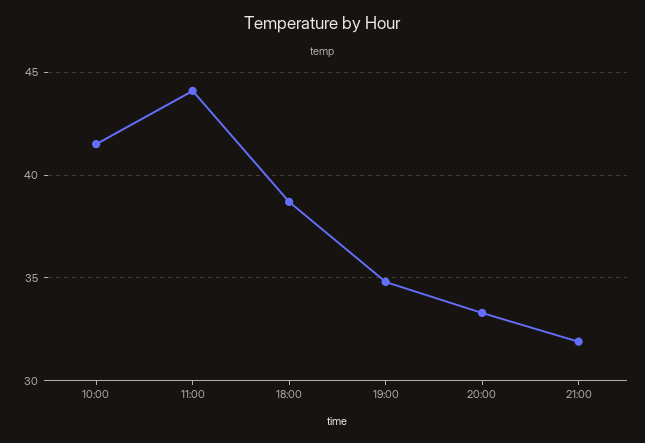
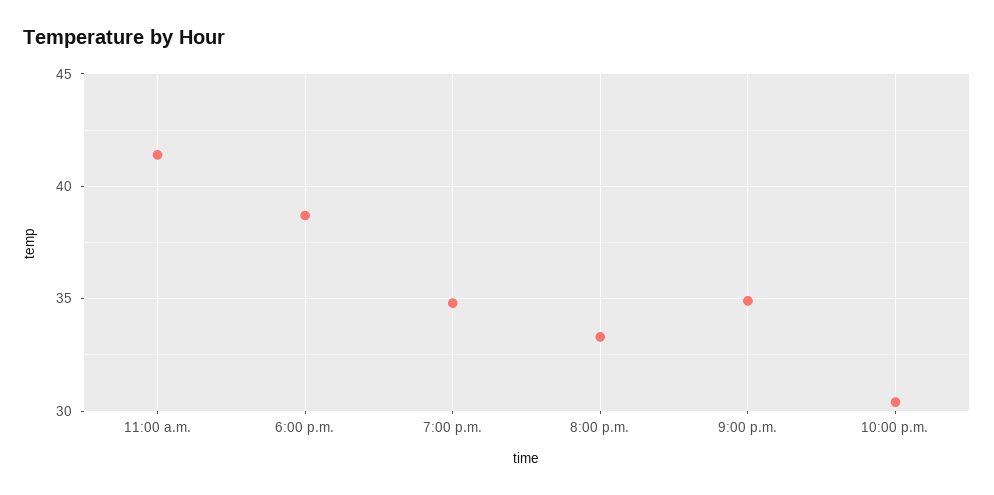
10:00: 41.5 -> none
11:00: 44 -> 41.5
21:00: 32 -> 35
10:00 p.m.: none -> 30.5

